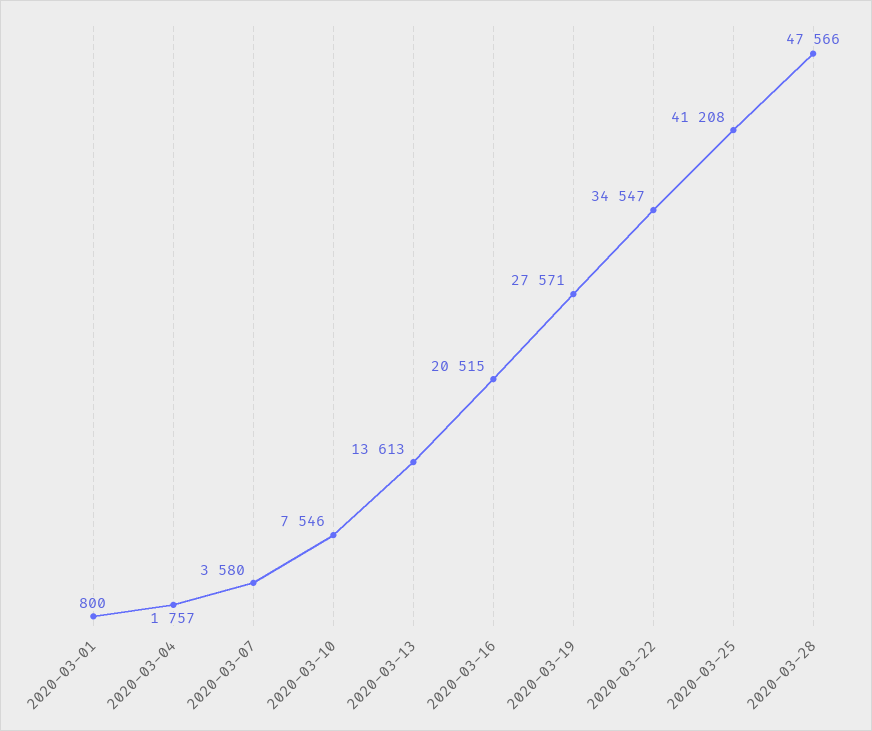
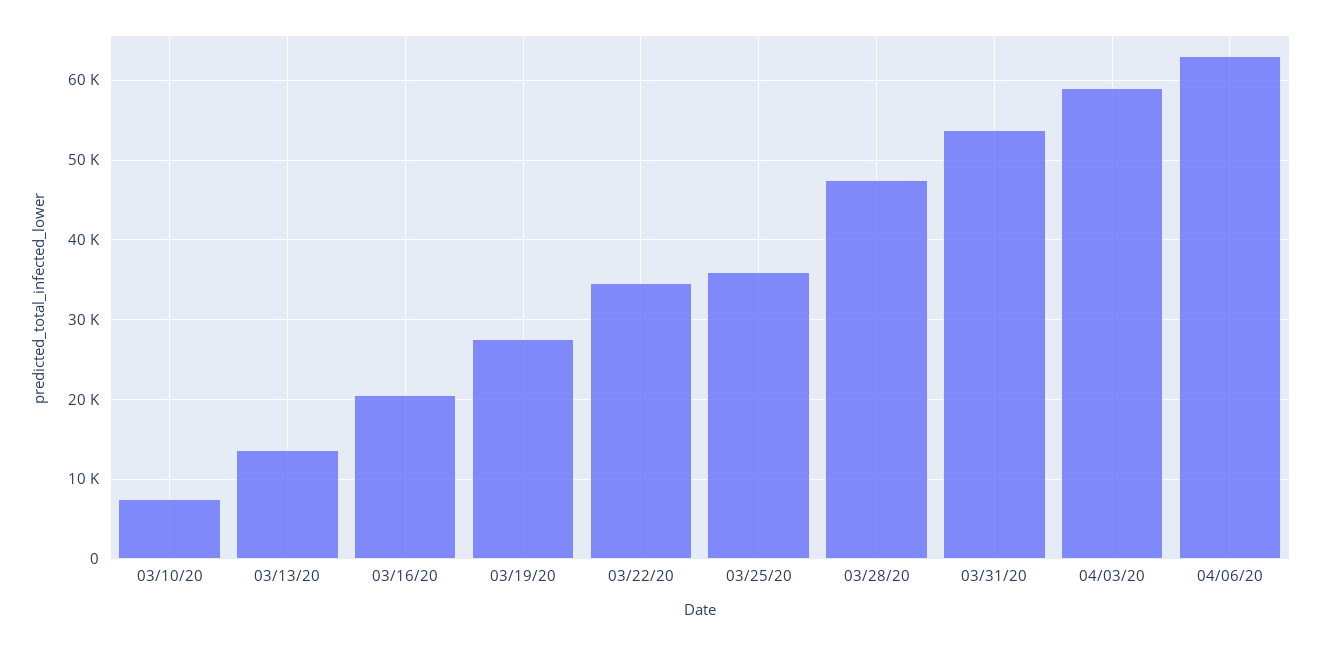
2020-03-01: 800 -> none
2020-03-04: 1757 -> none
2020-03-07: 3580 -> none
2020-03-25: 41208 -> 36000
03/31/20: none -> 54000
04/03/20: none -> 59000
04/06/20: none -> 63000

